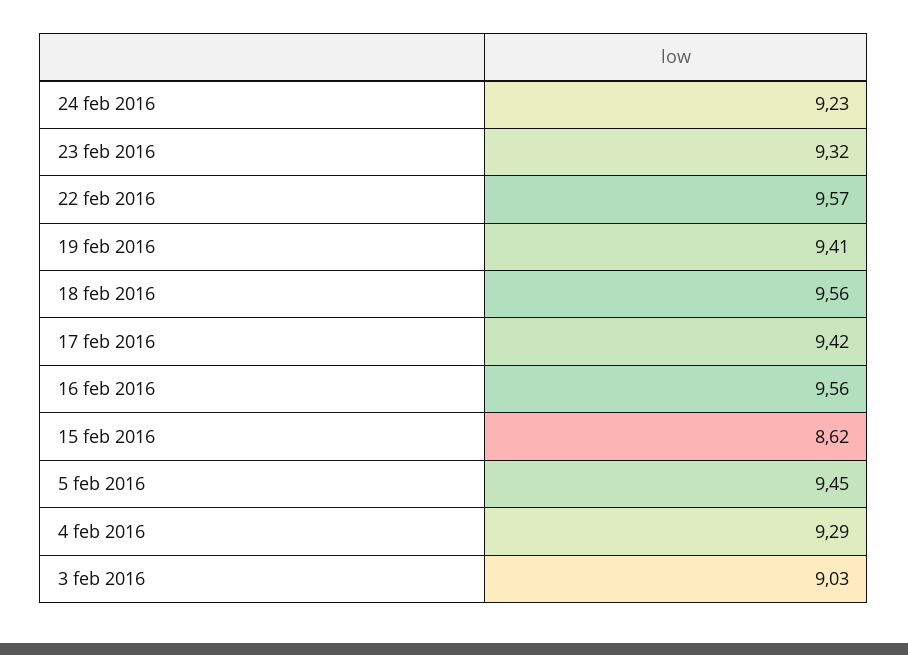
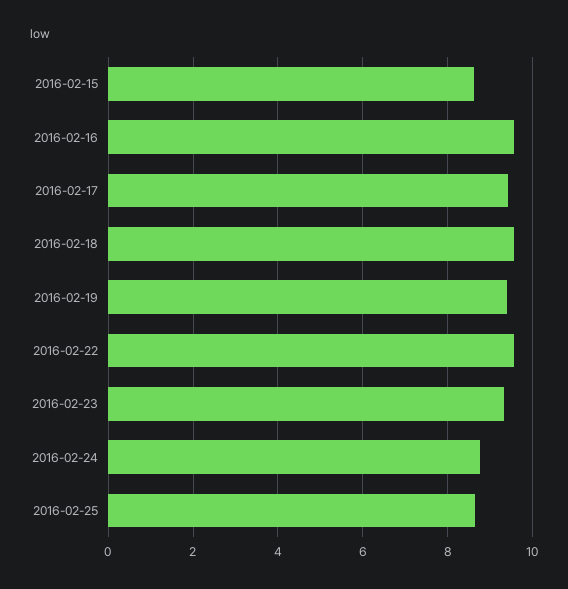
24 feb 2016: 9.23 -> 8.8
5 feb 2016: 9.45 -> none
4 feb 2016: 9.29 -> none
3 feb 2016: 9.03 -> none
2016-02-25: none -> 8.6

